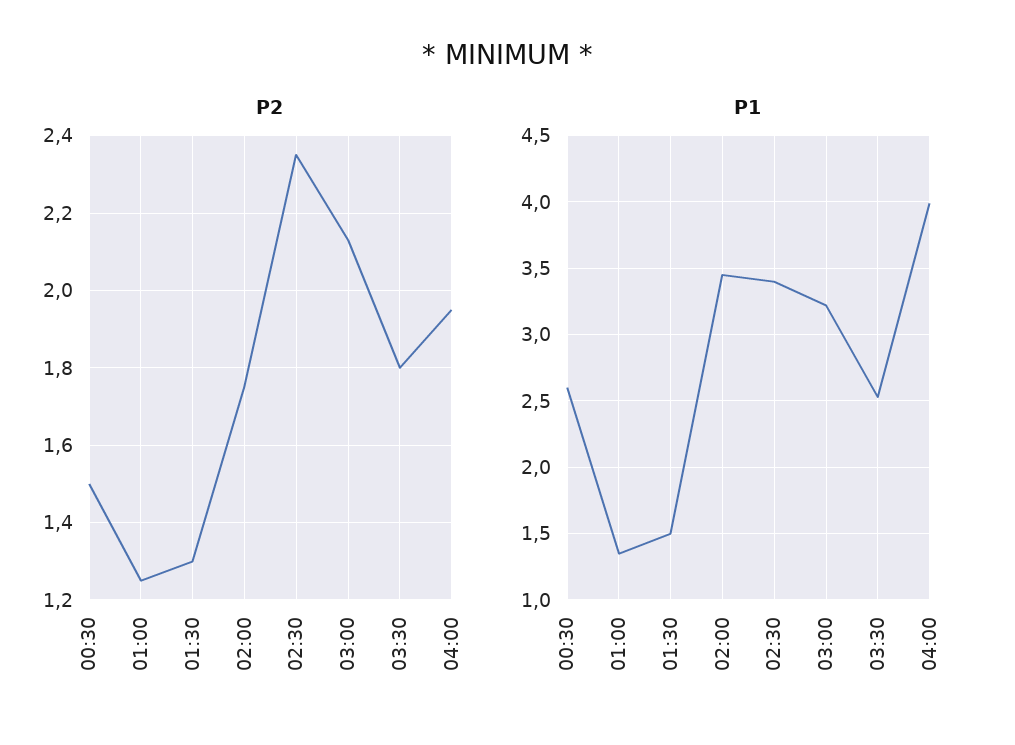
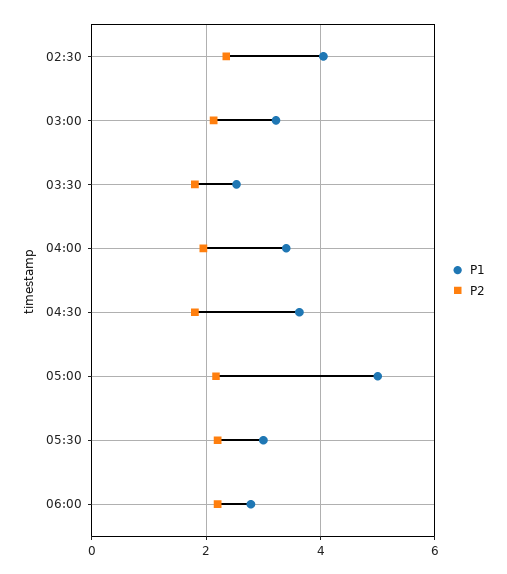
P2, 00:30: 1.5 -> none
P2, 01:00: 1.25 -> none
P2, 01:30: 1.3 -> none
P2, 02:00: 1.75 -> none
P1, 00:30: 2.6 -> none
P1, 01:00: 1.35 -> none
P1, 01:30: 1.5 -> none
P1, 02:00: 3.45 -> none
P1, 02:30: 3.4 -> 4
P1, 04:00: 4 -> 3.4
P1, 04:30: none -> 3.6
P2, 04:30: none -> 1.8
P1, 05:00: none -> 5
P2, 05:00: none -> 2.2
P1, 05:30: none -> 3
P2, 05:30: none -> 2.2
P1, 06:00: none -> 2.8
P2, 06:00: none -> 2.2

